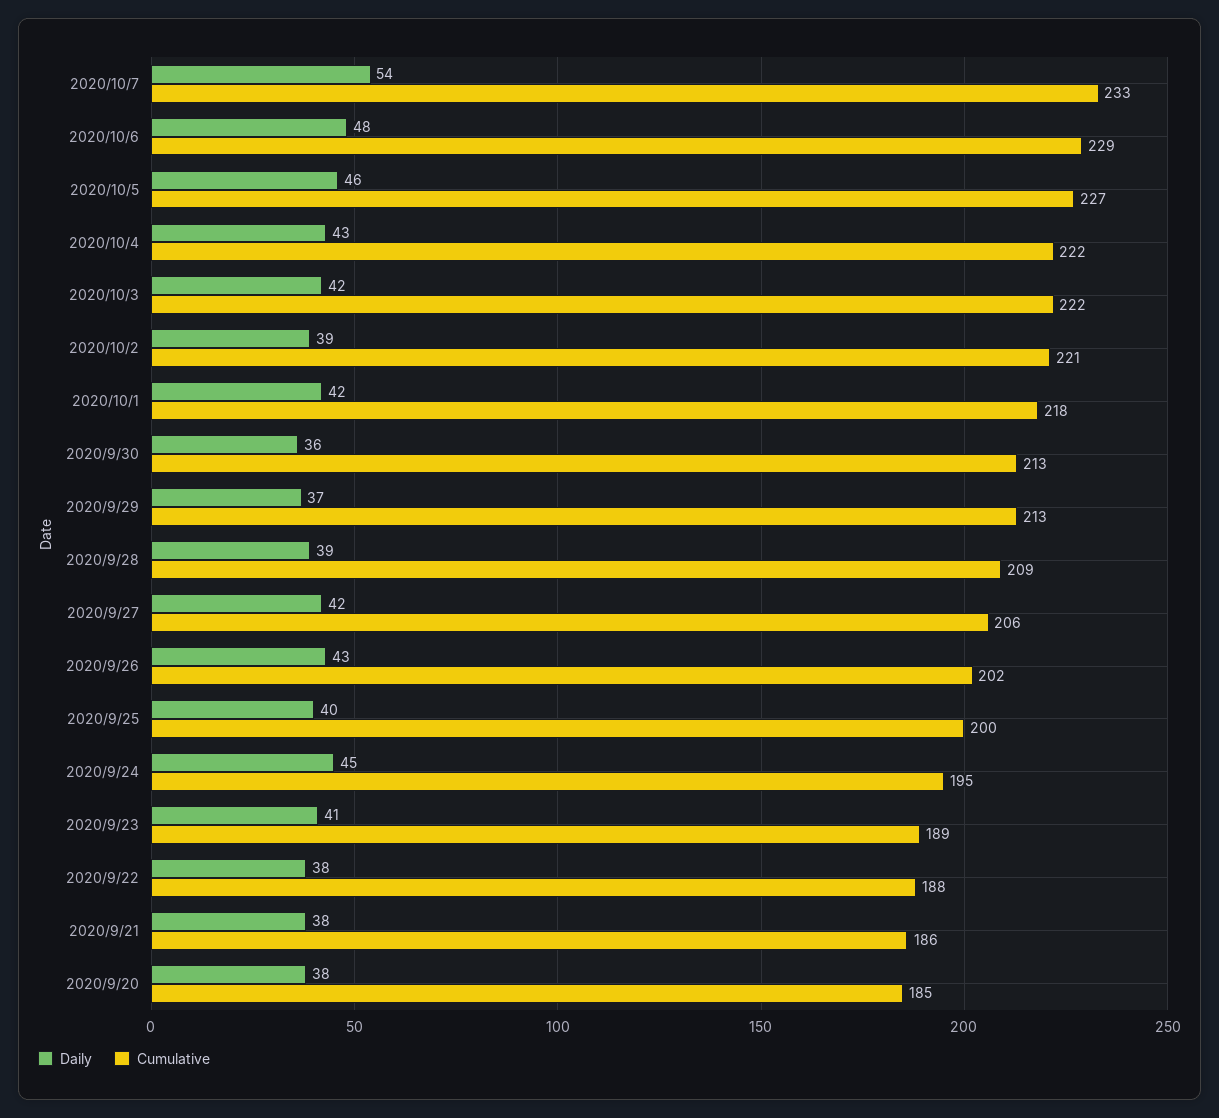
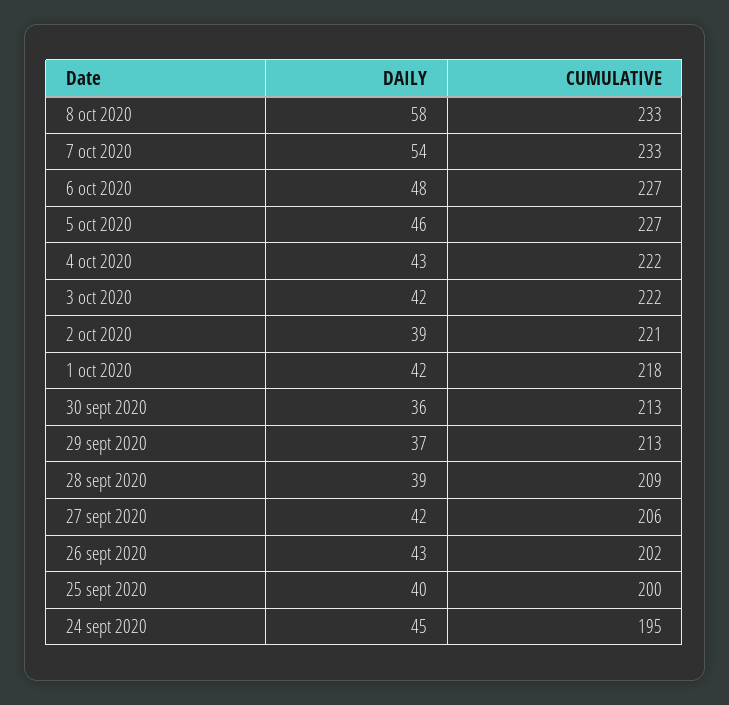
Cumulative, 2020/10/6: 229 -> 227
Daily, 2020/9/23: 41 -> none
Cumulative, 2020/9/23: 189 -> none
Daily, 2020/9/22: 38 -> none
Cumulative, 2020/9/22: 188 -> none
Daily, 2020/9/21: 38 -> none
Cumulative, 2020/9/21: 186 -> none
Daily, 2020/9/20: 38 -> none
Cumulative, 2020/9/20: 185 -> none
Daily, 8 oct 2020: none -> 58
Cumulative, 8 oct 2020: none -> 233

